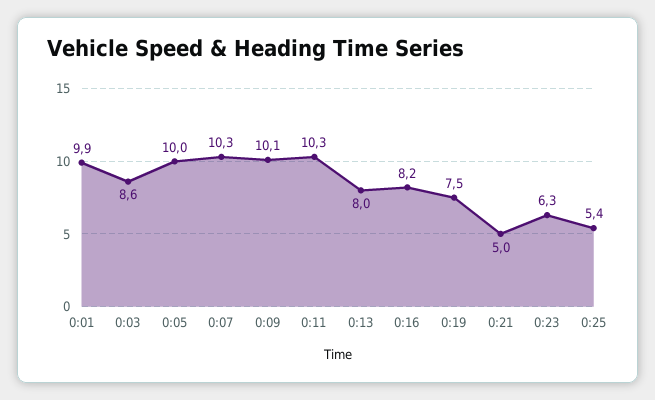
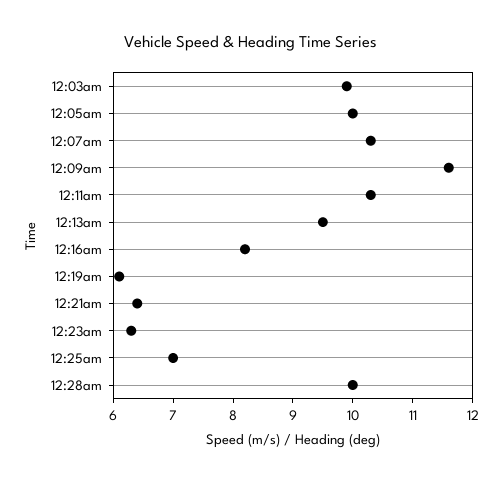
0:01: 9.9 -> none
0:03: 8.6 -> 10
0:09: 10.1 -> 11.5
0:13: 8 -> 9.5
0:19: 7.5 -> 6
0:21: 5 -> 6.5
0:25: 5.4 -> 7
12:28am: none -> 10

